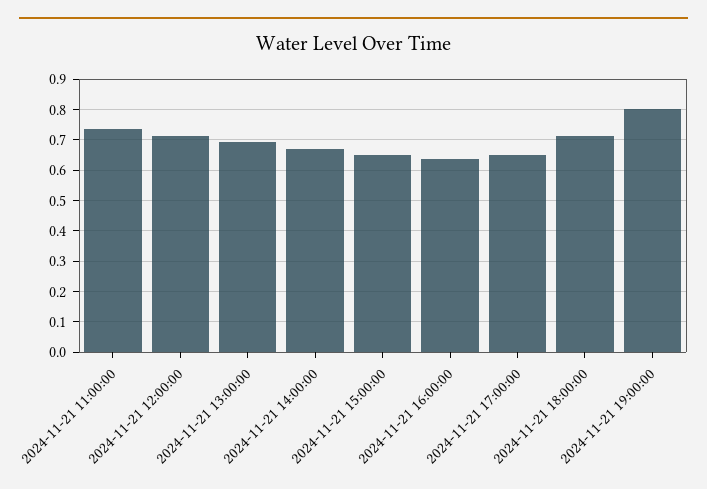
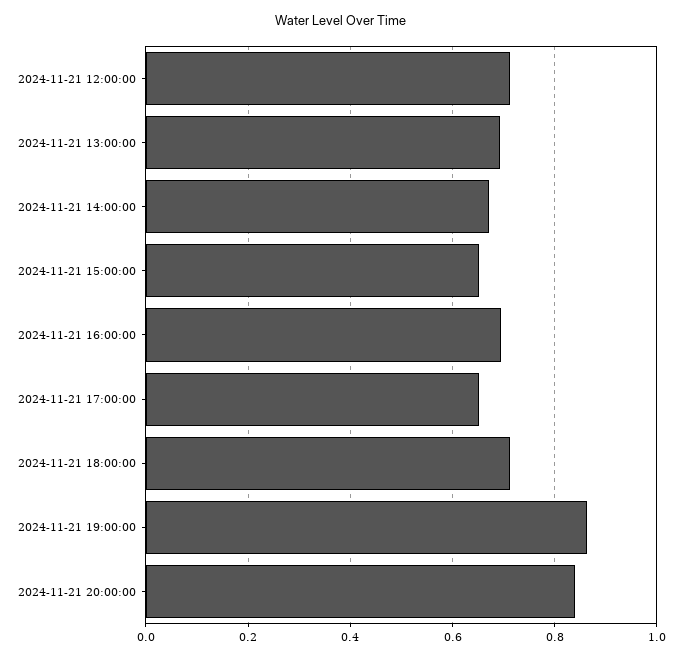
2024-11-21 11:00:00: 0.74 -> none
2024-11-21 16:00:00: 0.64 -> 0.7
2024-11-21 19:00:00: 0.8 -> 0.86
2024-11-21 20:00:00: none -> 0.84

